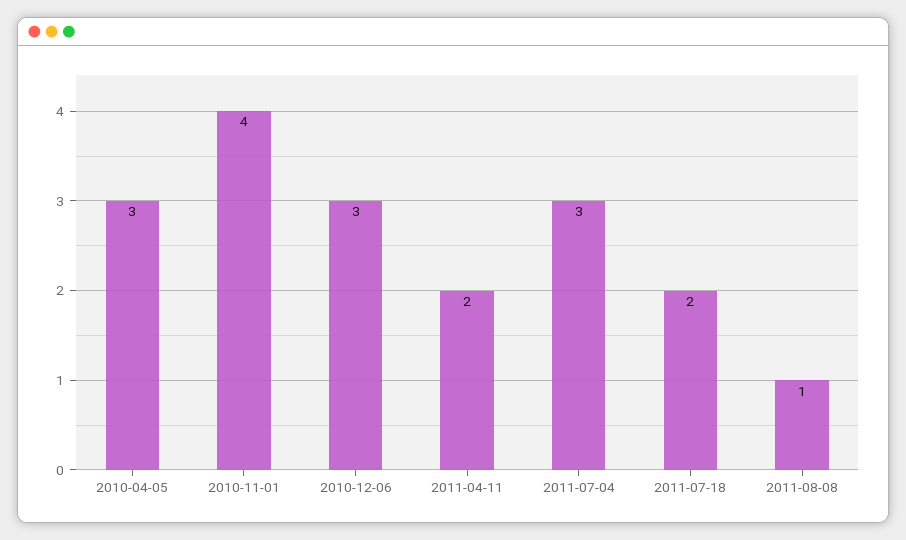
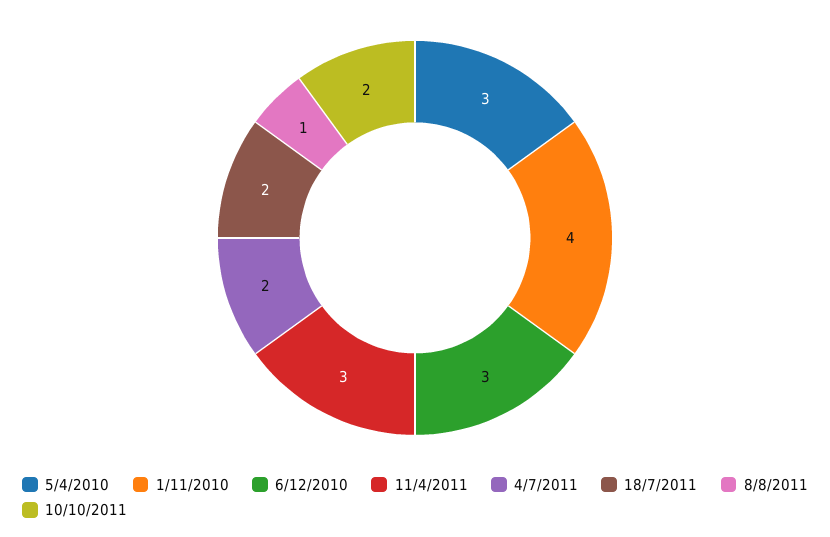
2011-04-11: 2 -> 3
2011-07-04: 3 -> 2
10/10/2011: none -> 2

